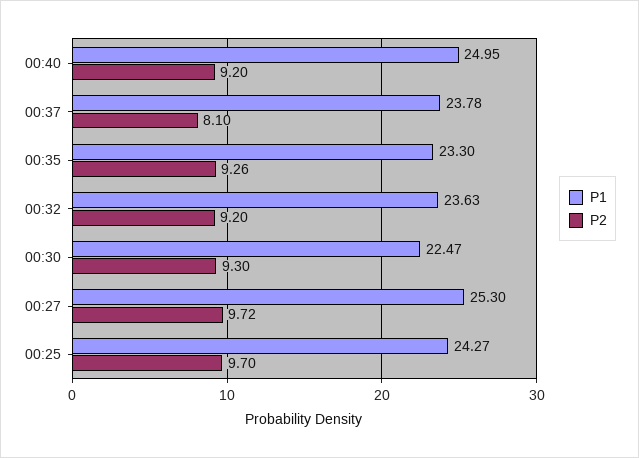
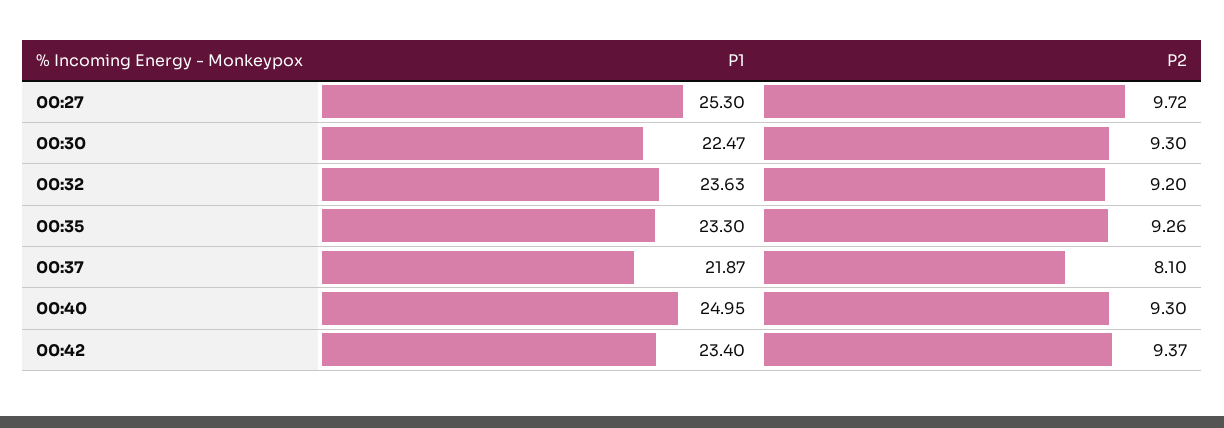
P2, 00:40: 9.2 -> 9.3
P1, 00:37: 23.78 -> 21.87
P1, 00:25: 24.27 -> none
P2, 00:25: 9.7 -> none
P1, 00:42: none -> 23.4
P2, 00:42: none -> 9.37

